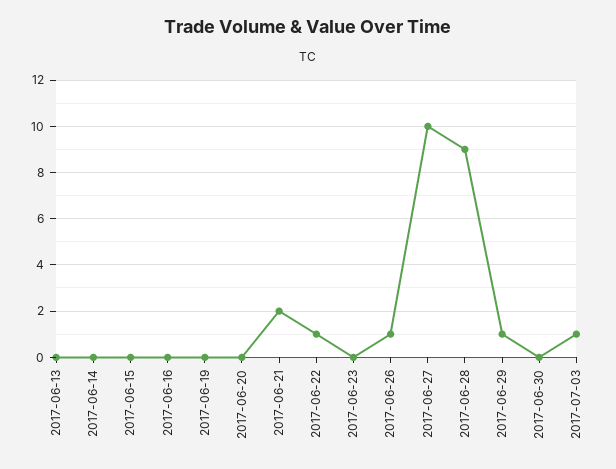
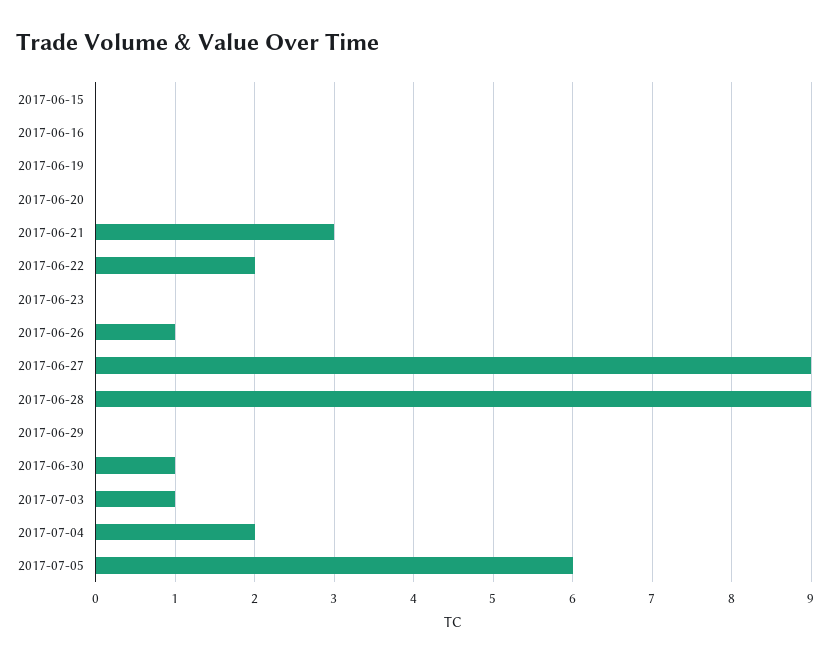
2017-06-13: 0 -> none
2017-06-14: 0 -> none
2017-06-21: 2 -> 3
2017-06-22: 1 -> 2
2017-06-27: 10 -> 9
2017-06-29: 1 -> 0
2017-06-30: 0 -> 1
2017-07-04: none -> 2
2017-07-05: none -> 6

